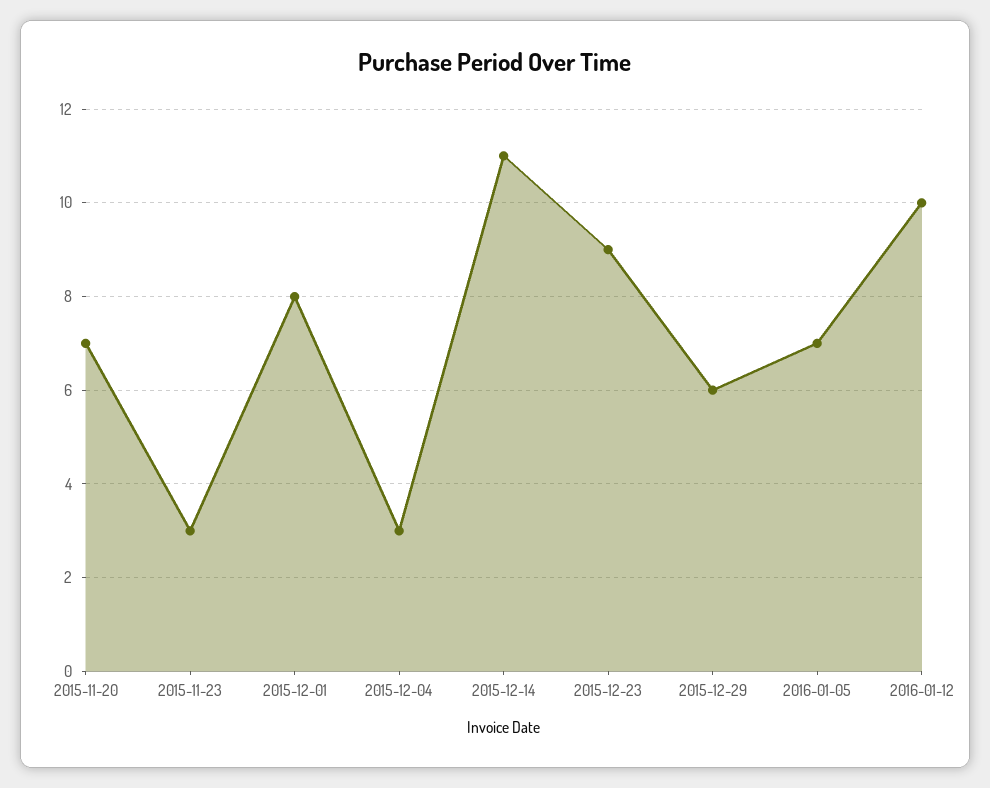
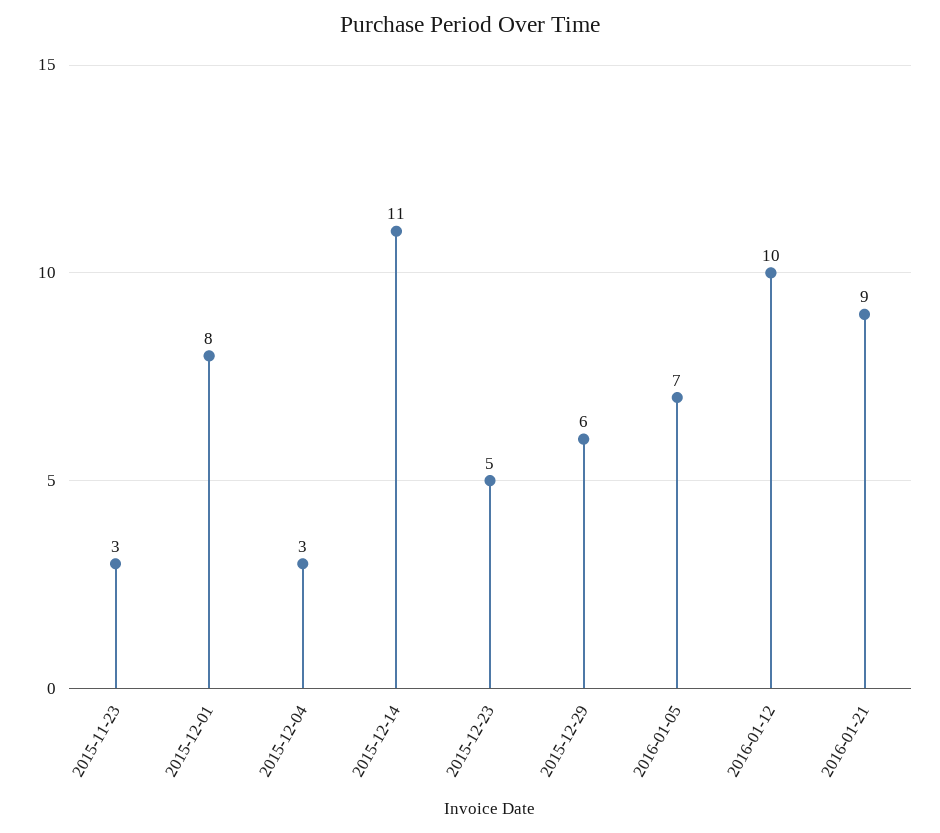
2015-11-20: 7 -> none
2015-12-23: 9 -> 5
2016-01-21: none -> 9

